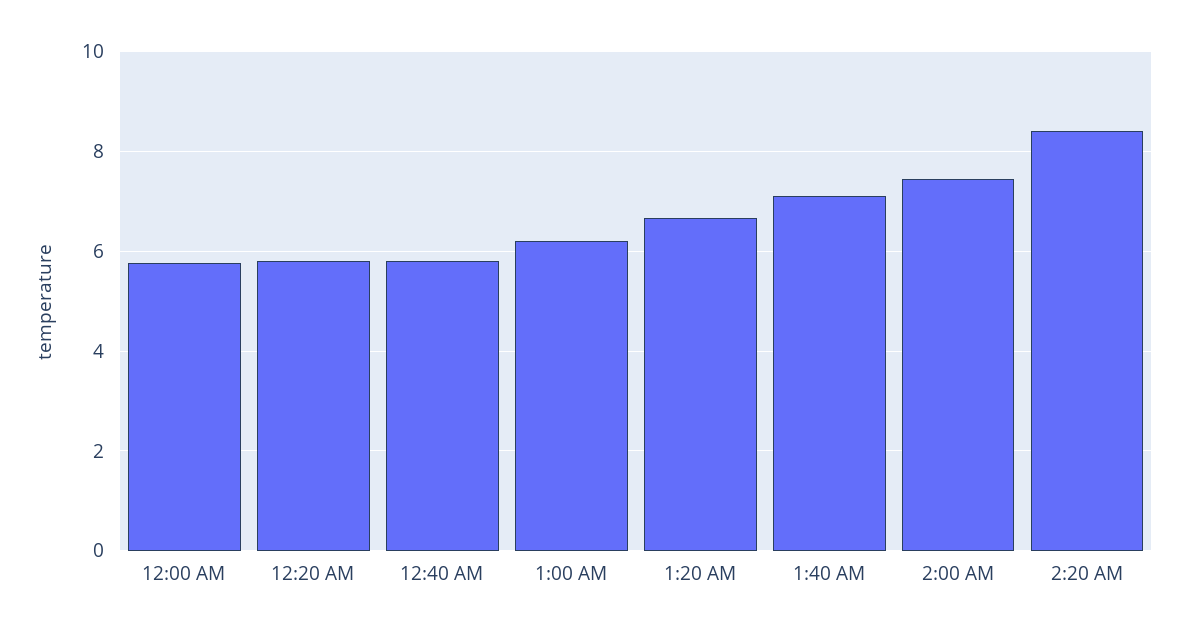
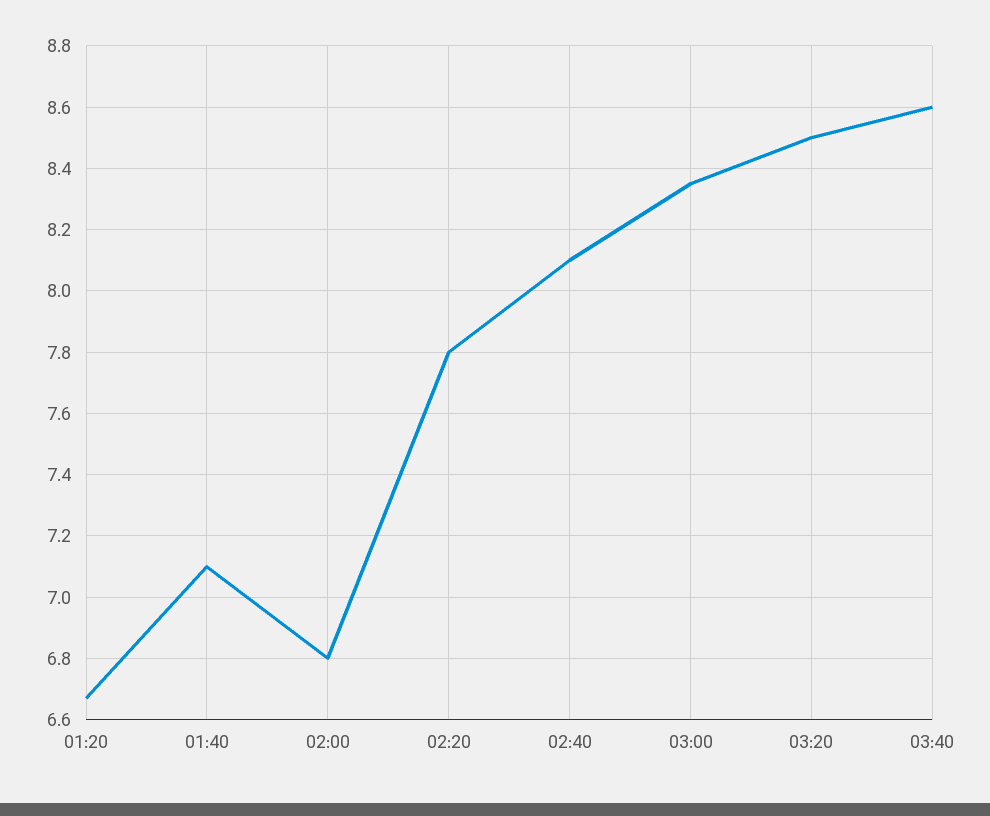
12:00 AM: 5.8 -> none
12:20 AM: 5.8 -> none
12:40 AM: 5.8 -> none
1:00 AM: 6.2 -> none
2:00 AM: 7.4 -> 6.8
2:20 AM: 8.4 -> 7.8
02:40: none -> 8.1
03:00: none -> 8.35
03:20: none -> 8.5
03:40: none -> 8.6

